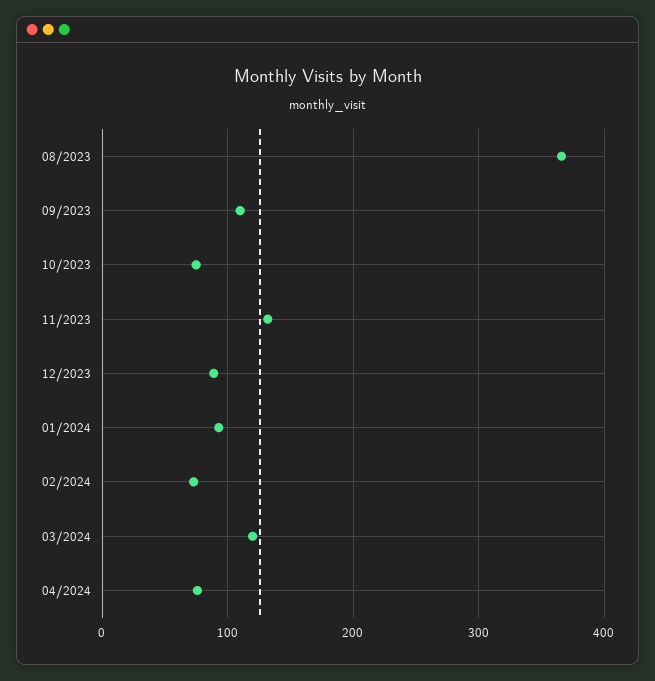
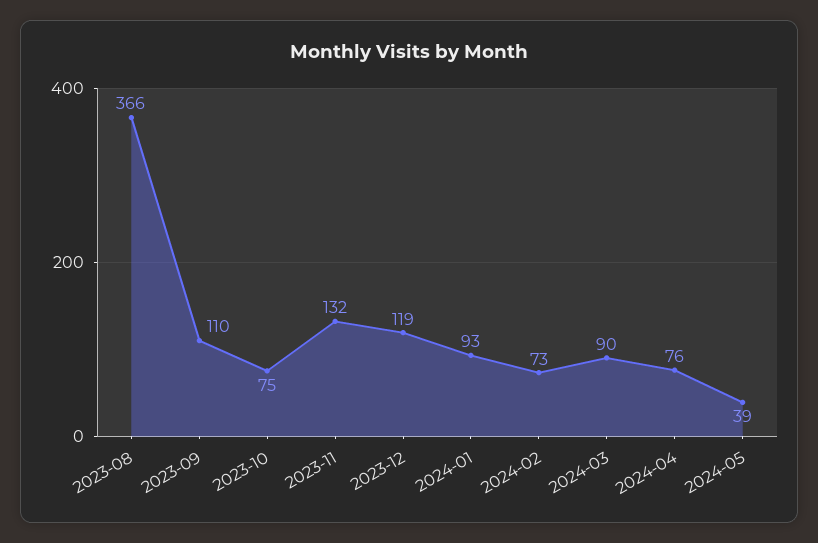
12/2023: 90 -> 119
03/2024: 120 -> 90
2024-05: none -> 39

